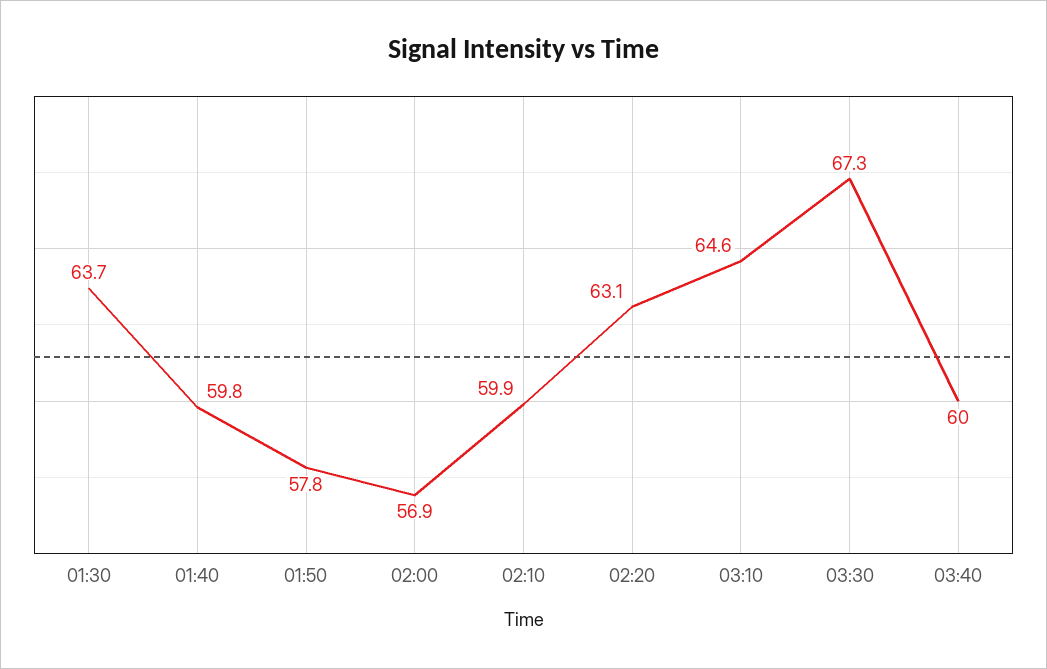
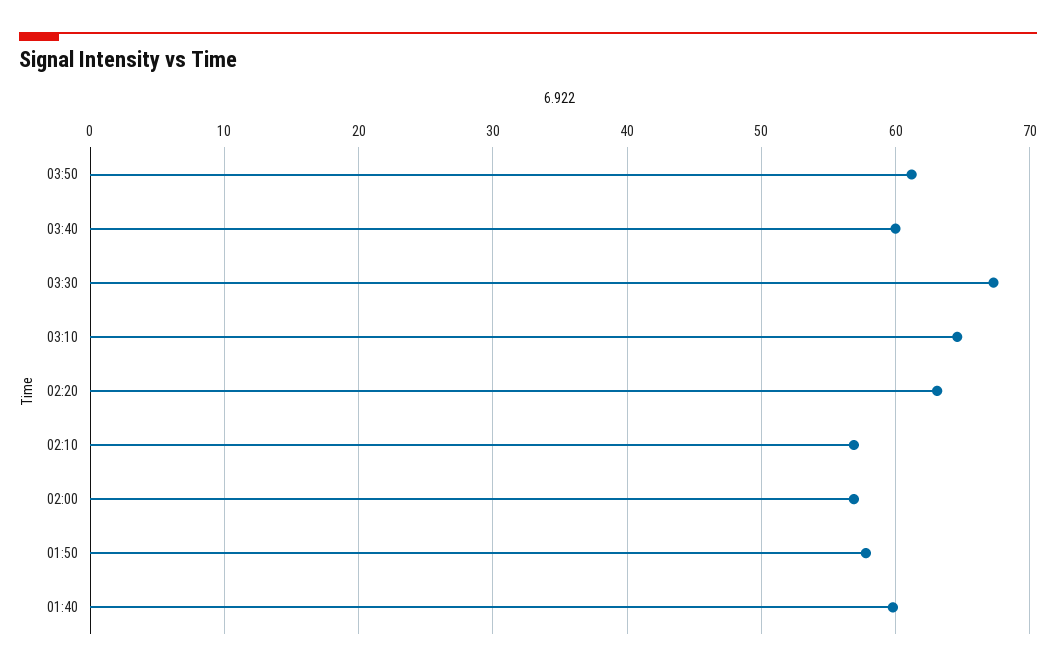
01:30: 63.7 -> none
02:10: 59.9 -> 57
03:50: none -> 61

